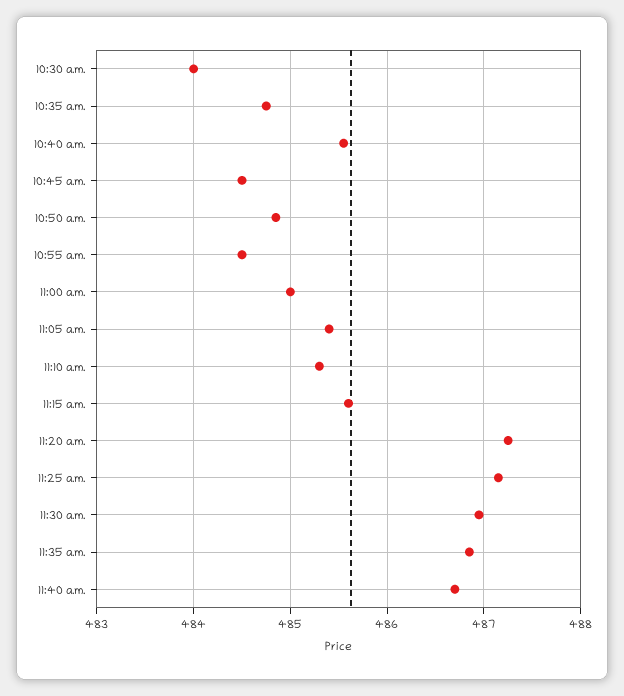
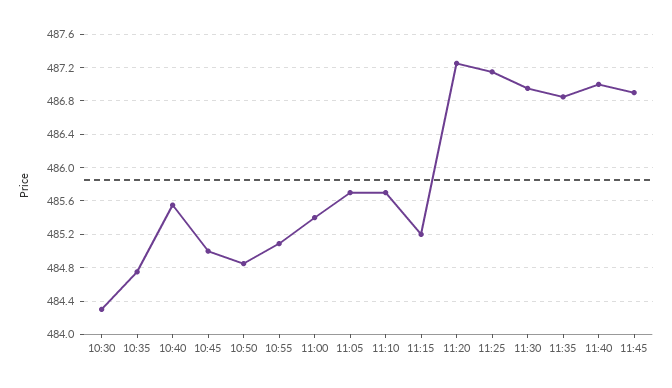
10:30 a.m.: 484 -> 484.3
10:45 a.m.: 484.5 -> 485
10:55 a.m.: 484.5 -> 485.1
11:00 a.m.: 485 -> 485.4
11:05 a.m.: 485.4 -> 485.7
11:10 a.m.: 485.3 -> 485.7
11:15 a.m.: 485.6 -> 485.2
11:40 a.m.: 486.7 -> 487
11:45: none -> 486.9

